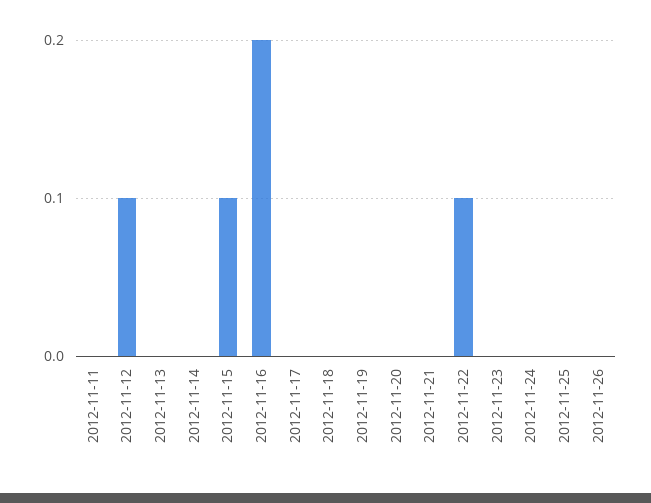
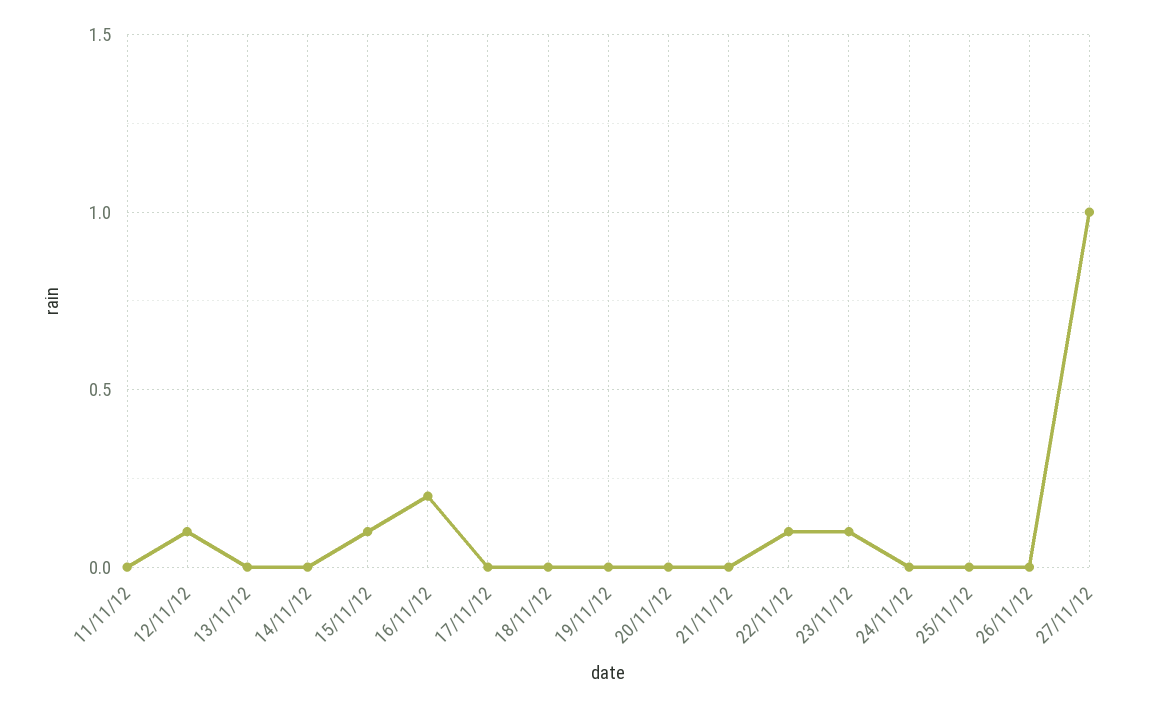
2012-11-23: 0 -> 0.1
27/11/12: none -> 1

